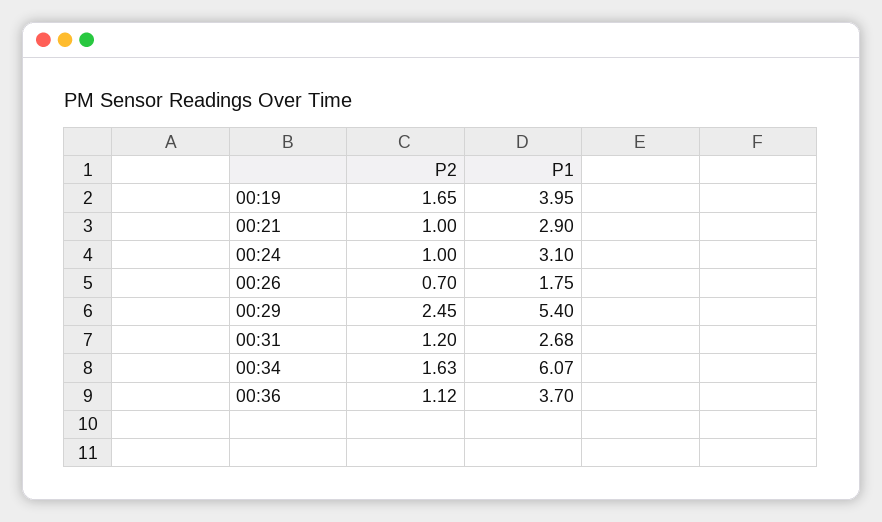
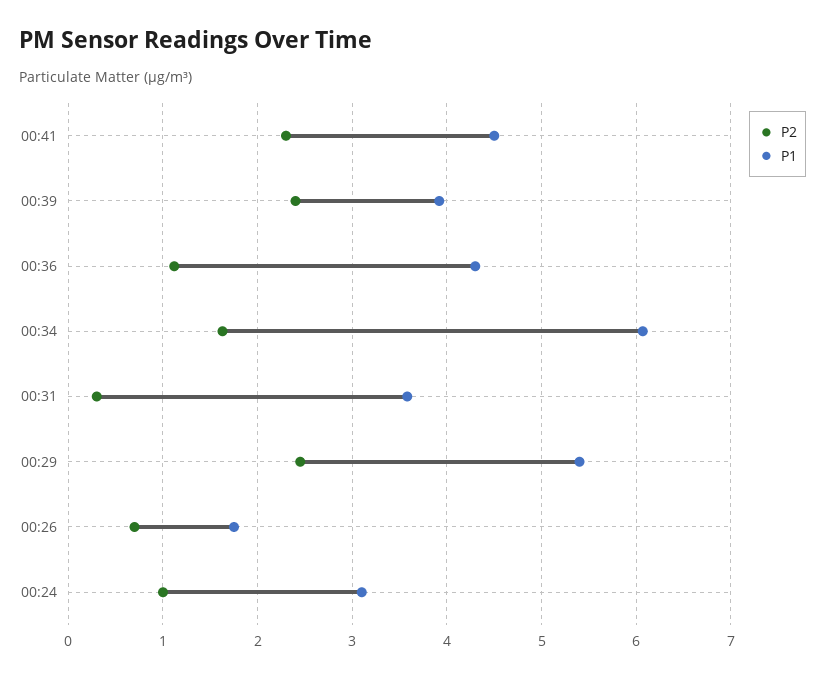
P2, 00:19: 1.65 -> none
P1, 00:19: 3.95 -> none
P2, 00:21: 1 -> none
P1, 00:21: 2.9 -> none
P2, 00:31: 1.2 -> 0.3
P1, 00:31: 2.68 -> 3.6
P1, 00:36: 3.7 -> 4.3
P2, 00:41: none -> 2.3
P1, 00:41: none -> 4.5
P2, 00:39: none -> 2.4
P1, 00:39: none -> 3.9

